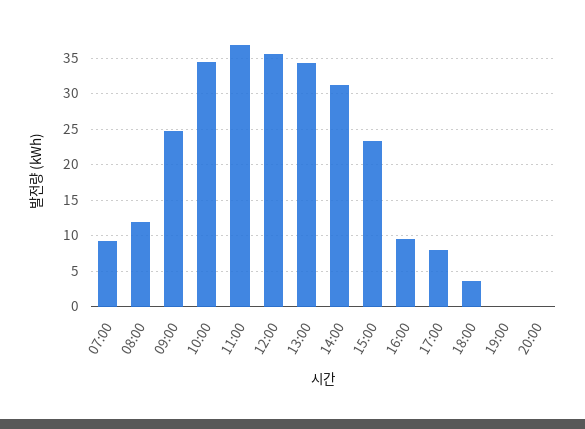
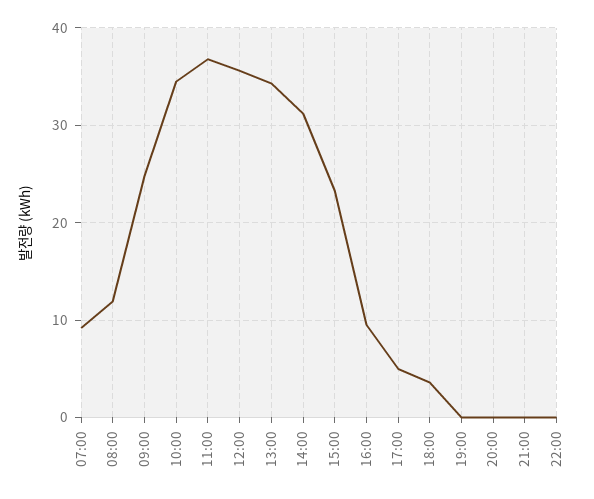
17:00: 8 -> 5
21:00: none -> 0
22:00: none -> 0

